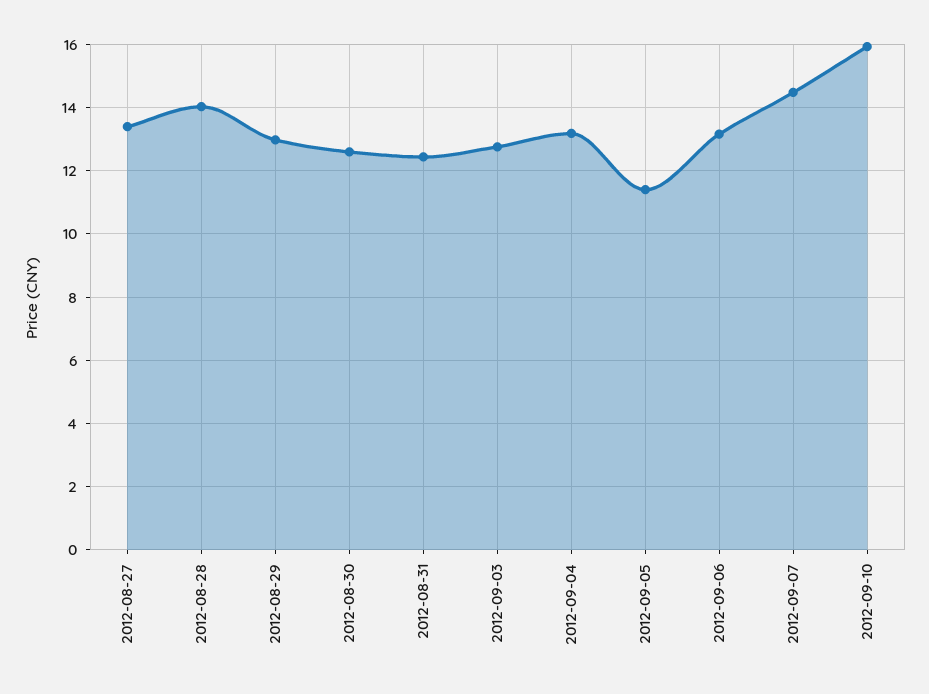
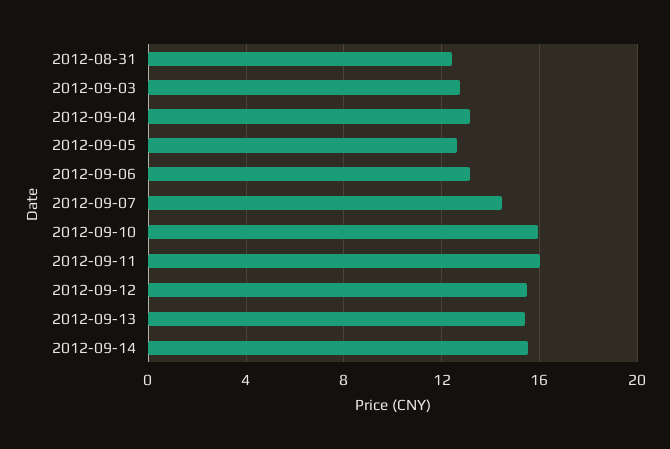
2012-08-27: 13.4 -> none
2012-08-28: 14 -> none
2012-08-29: 13 -> none
2012-08-30: 12.6 -> none
2012-09-05: 11.4 -> 12.5
2012-09-11: none -> 16
2012-09-12: none -> 15.5
2012-09-13: none -> 15.5
2012-09-14: none -> 15.5

